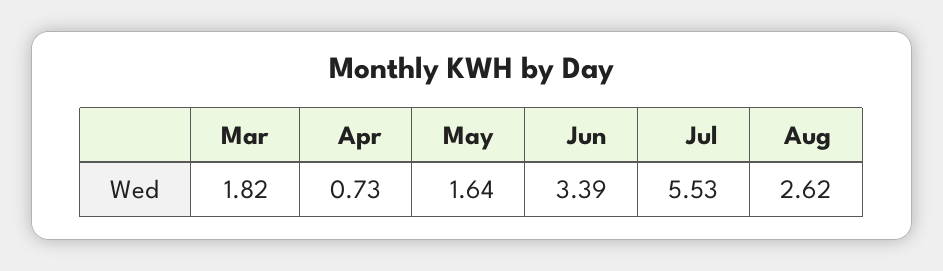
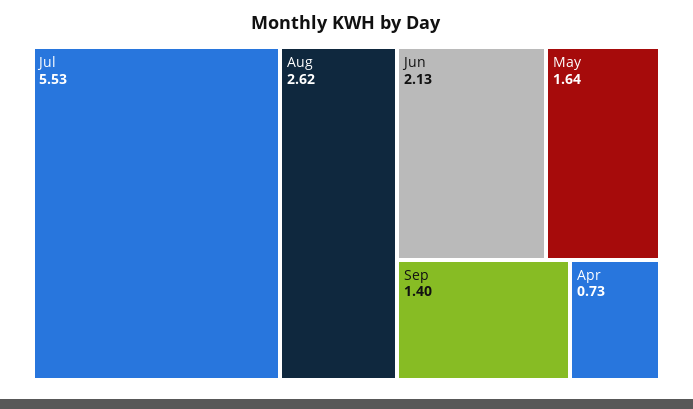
Mar: 1.82 -> none
Jun: 3.39 -> 2.13
Sep: none -> 1.4

